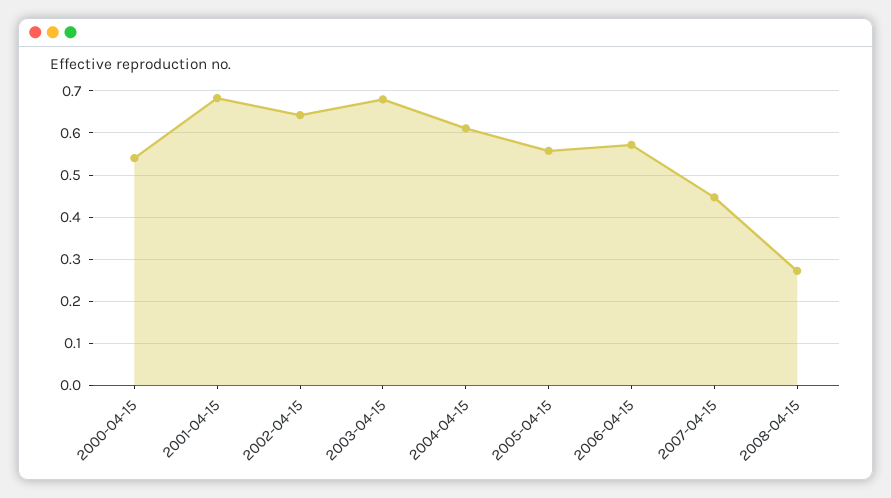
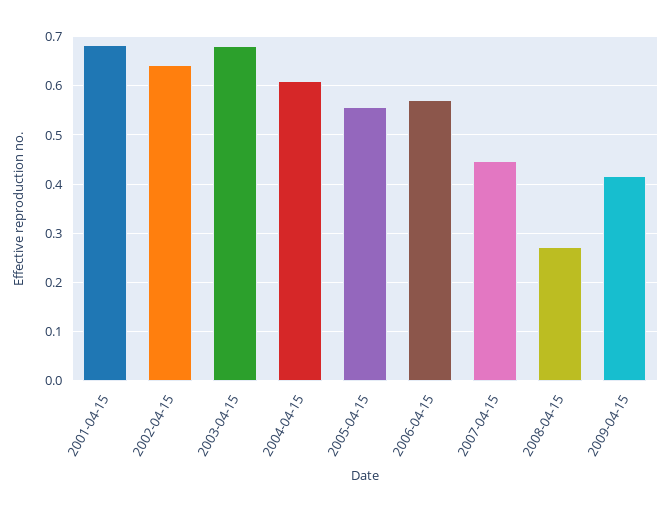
2000-04-15: 0.54 -> none
2009-04-15: none -> 0.42

